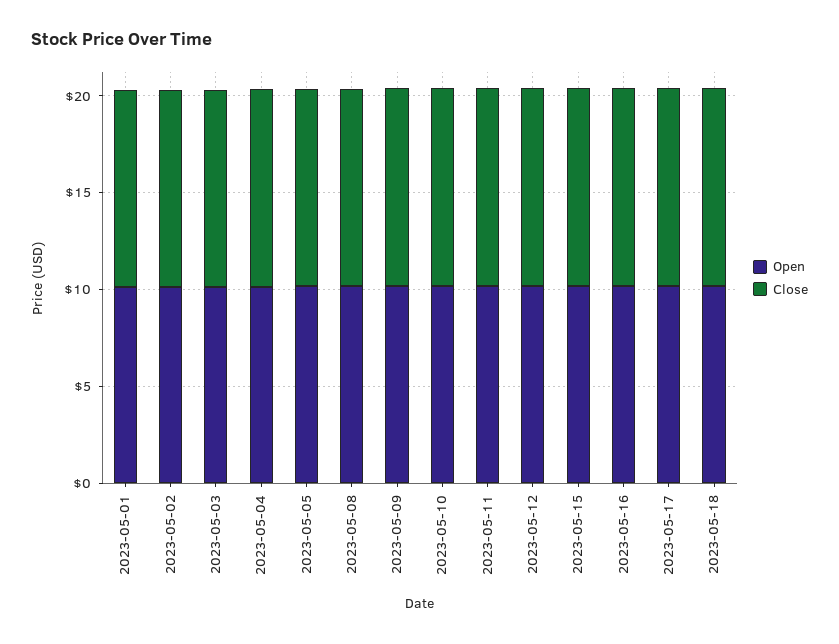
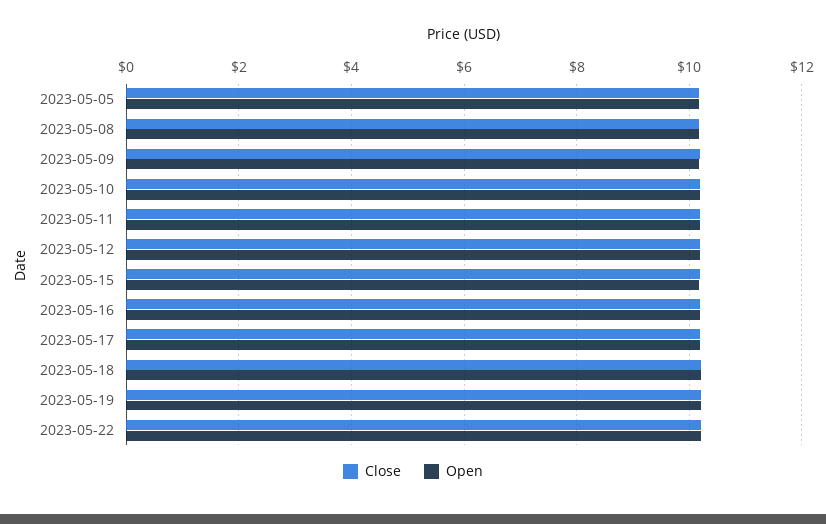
Open, 2023-05-01: 10 -> none
Close, 2023-05-01: 10 -> none
Open, 2023-05-02: 10 -> none
Close, 2023-05-02: 10 -> none
Open, 2023-05-03: 10 -> none
Close, 2023-05-03: 10 -> none
Open, 2023-05-04: 10 -> none
Close, 2023-05-04: 10 -> none
Close, 2023-05-19: none -> 10.2
Open, 2023-05-19: none -> 10.2
Close, 2023-05-22: none -> 10.2
Open, 2023-05-22: none -> 10.2

